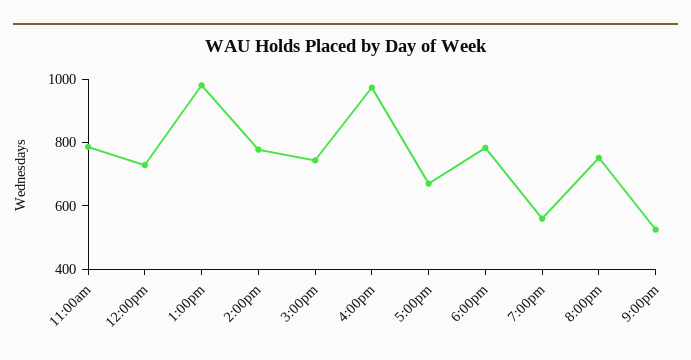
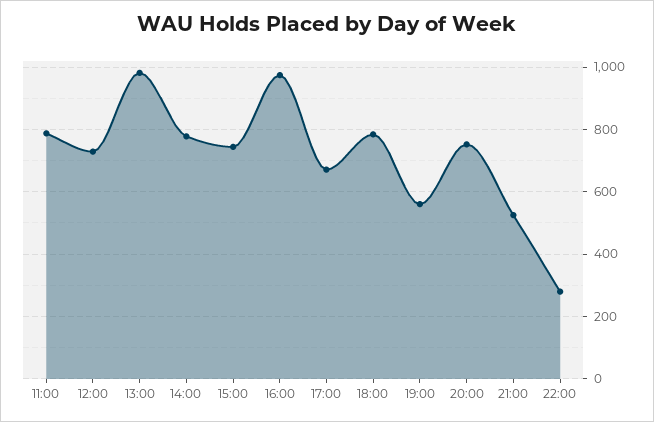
22:00: none -> 280

